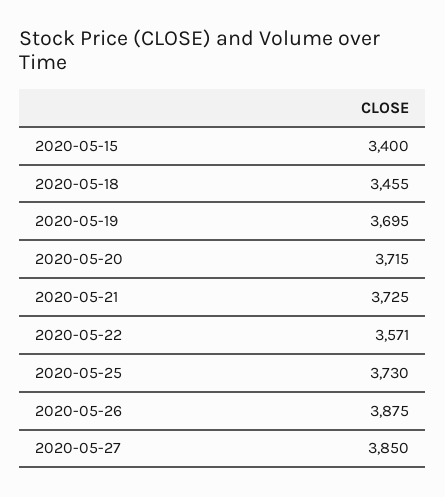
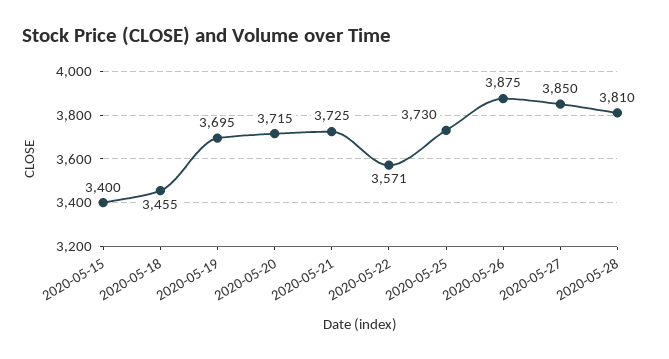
2020-05-28: none -> 3810

